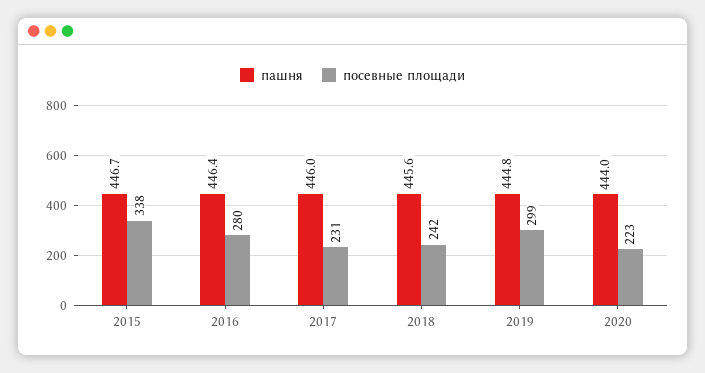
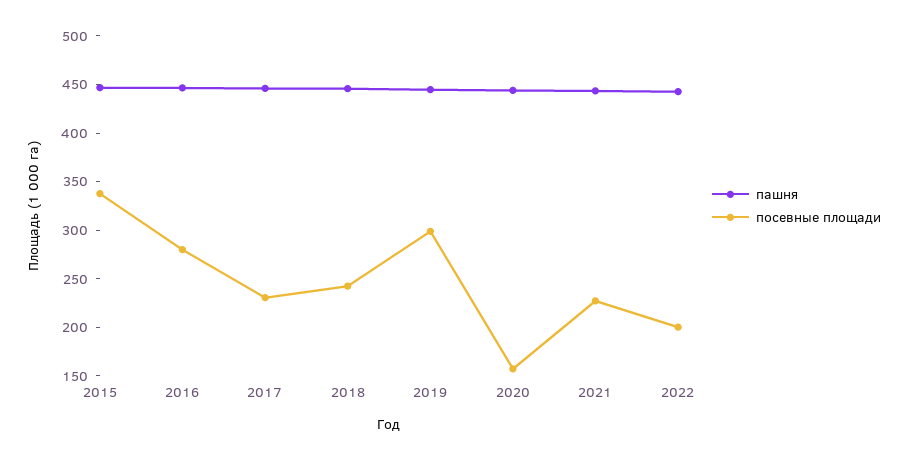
посевные площади, 2020: 223 -> 160
пашня, 2021: none -> 440
посевные площади, 2021: none -> 230
пашня, 2022: none -> 440
посевные площади, 2022: none -> 200

